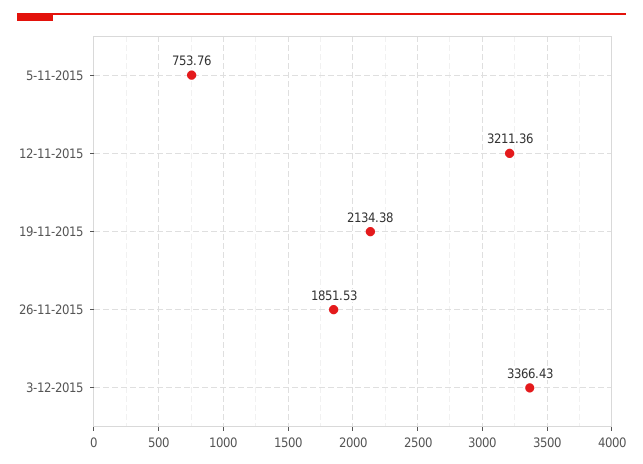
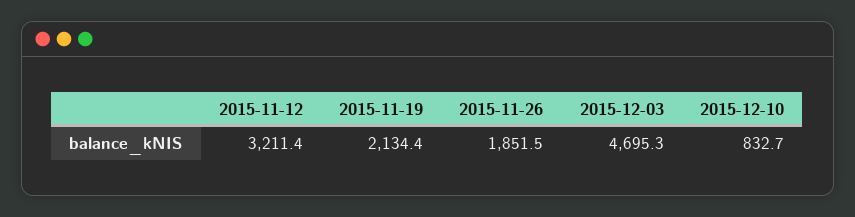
5-11-2015: 753.76 -> none
3-12-2015: 3366.43 -> 4695.3
2015-12-10: none -> 832.7

